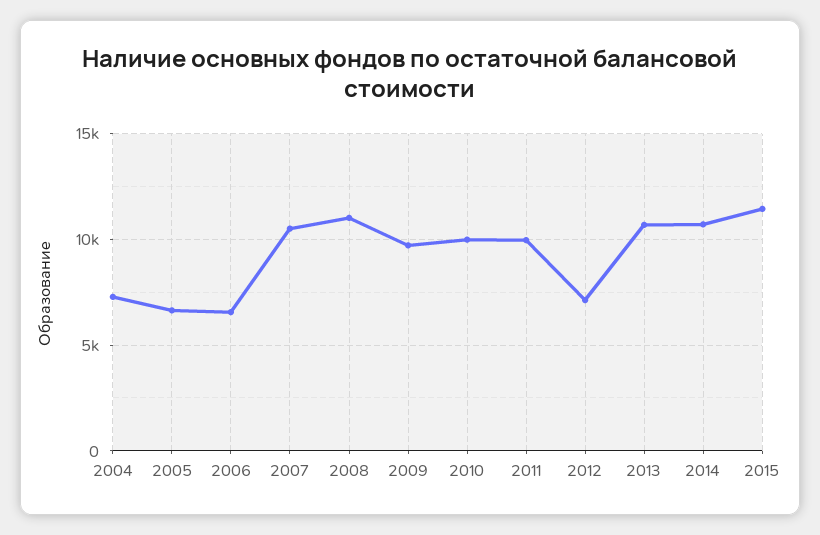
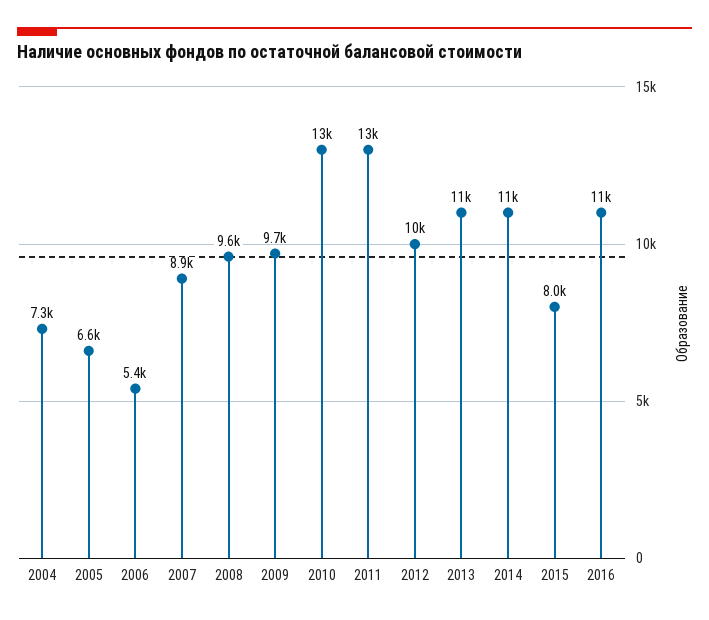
2006: 6500 -> 5400
2007: 10500 -> 8900
2008: 11000 -> 9600
2010: 10000 -> 13000
2011: 10000 -> 13000
2012: 7000 -> 10000
2015: 11500 -> 8000
2016: none -> 11000

